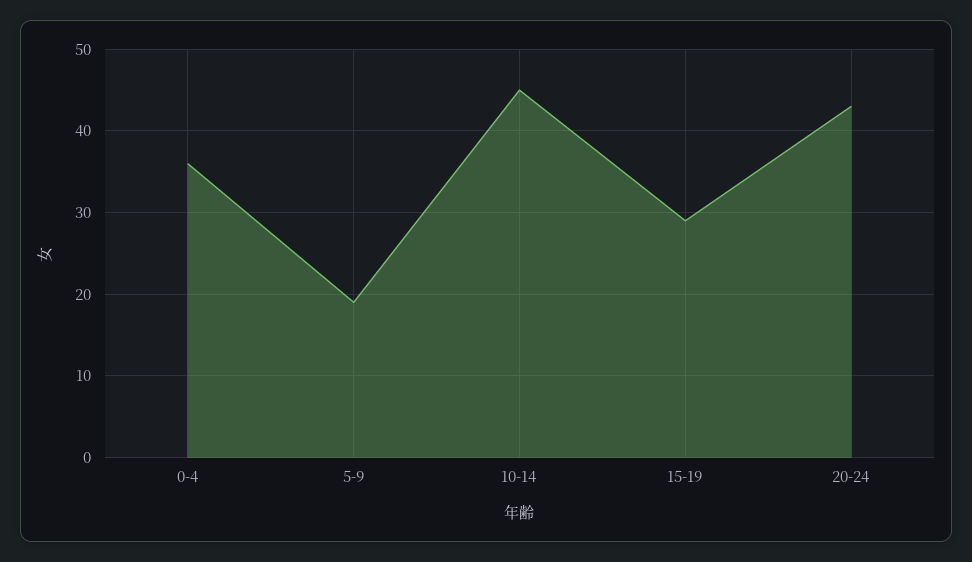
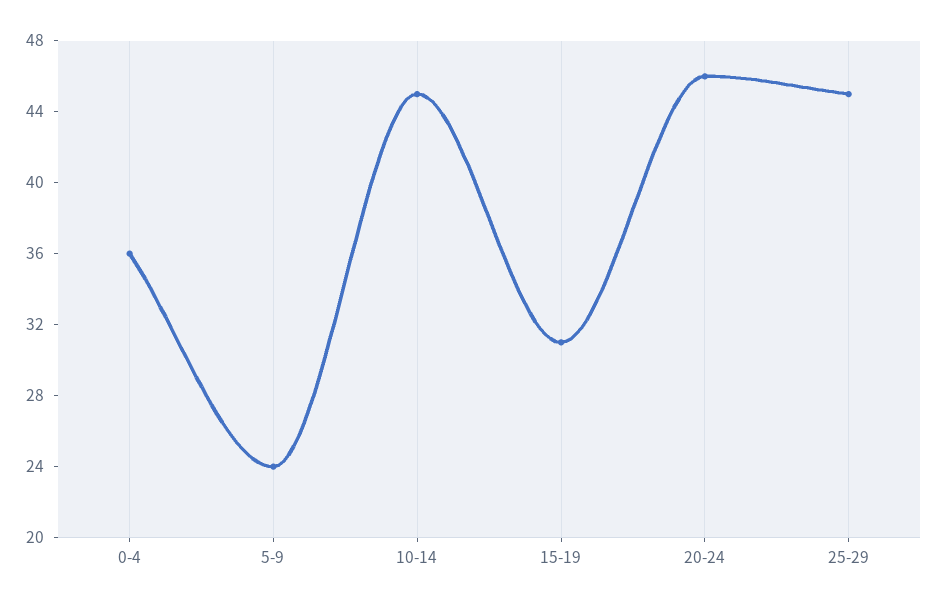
5-9: 19 -> 24
15-19: 29 -> 31
20-24: 43 -> 46
25-29: none -> 45

